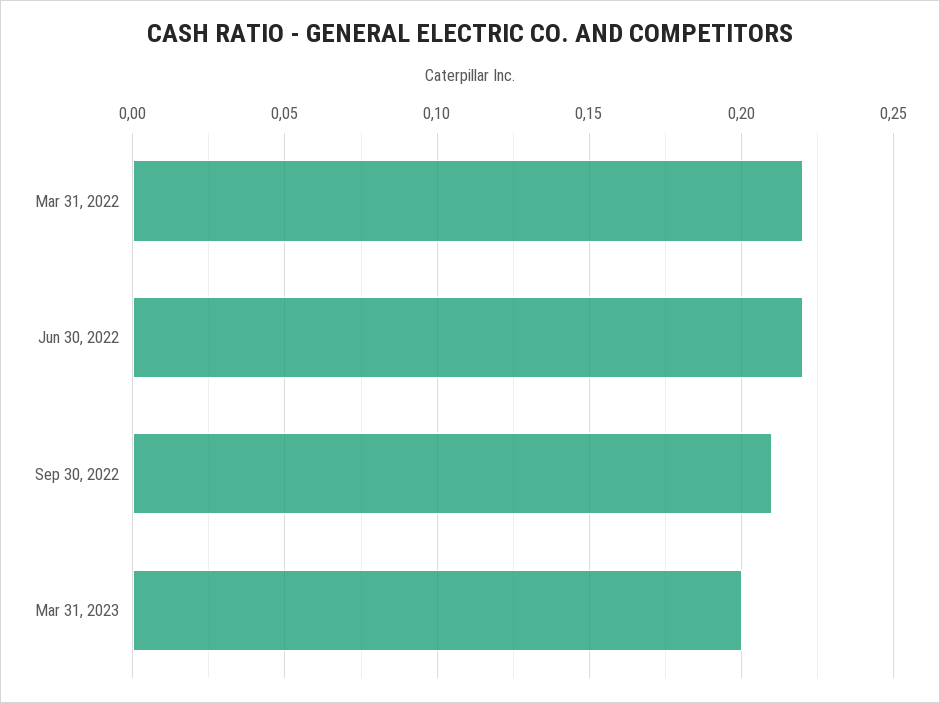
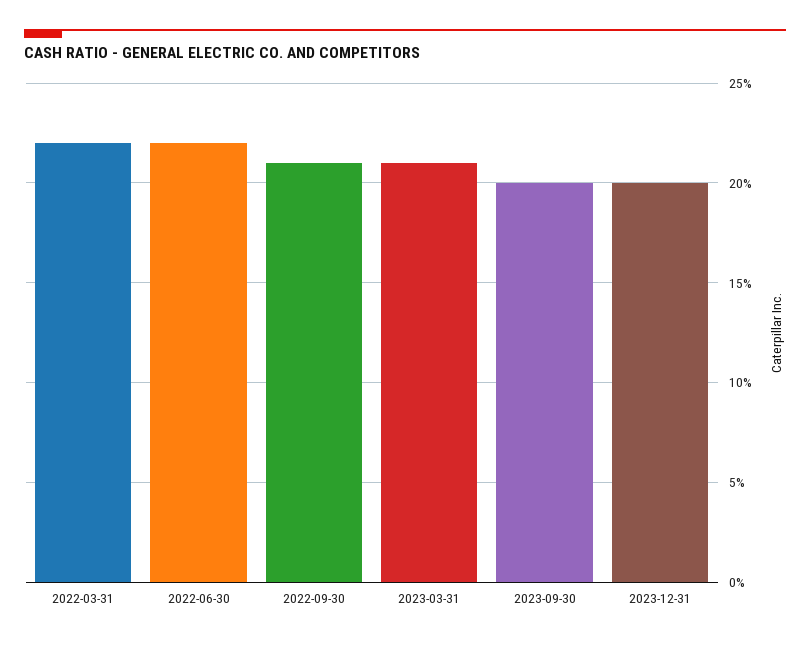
Mar 31, 2023: 0.2 -> 0.21
2023-09-30: none -> 0.2
2023-12-31: none -> 0.2

